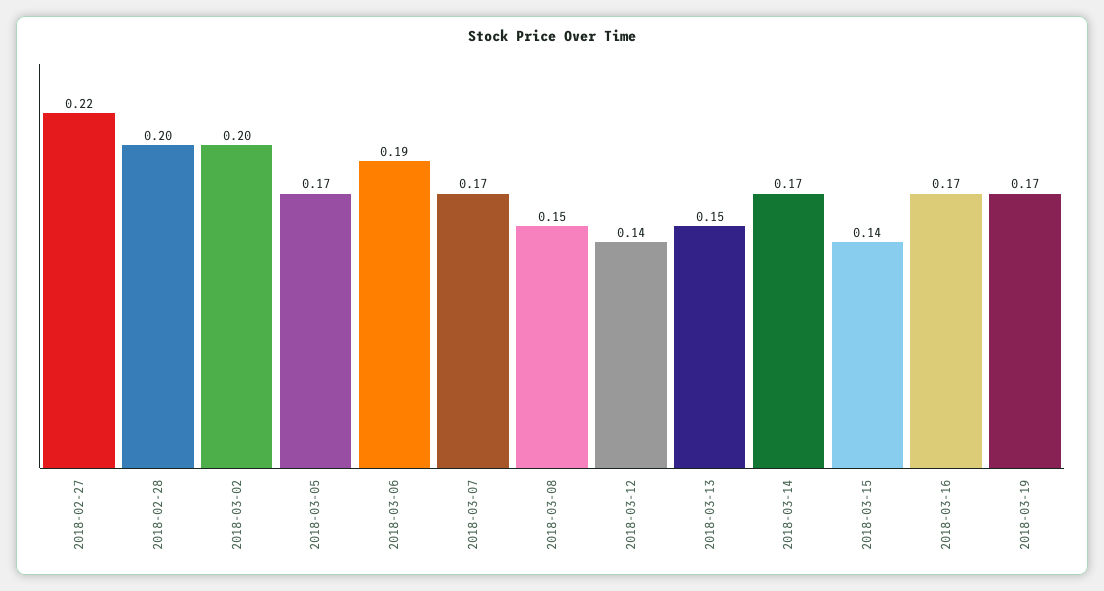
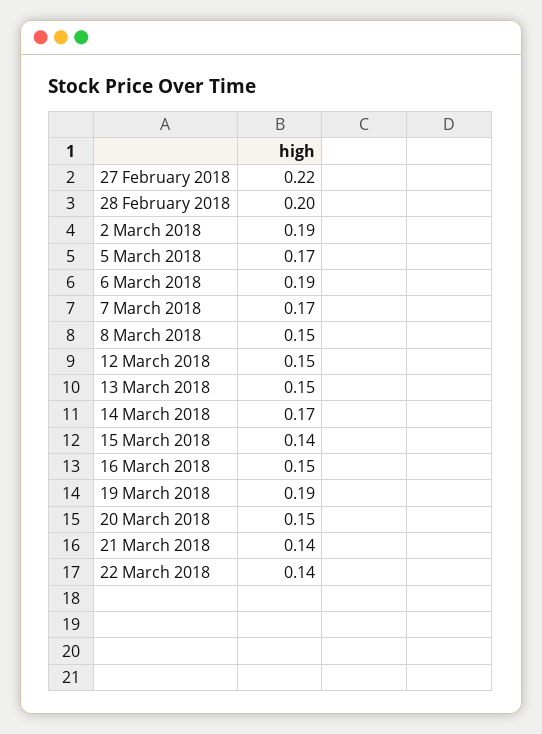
2018-03-02: 0.2 -> 0.19
2018-03-12: 0.14 -> 0.15
2018-03-16: 0.17 -> 0.15
2018-03-19: 0.17 -> 0.19
20 March 2018: none -> 0.15
21 March 2018: none -> 0.14
22 March 2018: none -> 0.14

